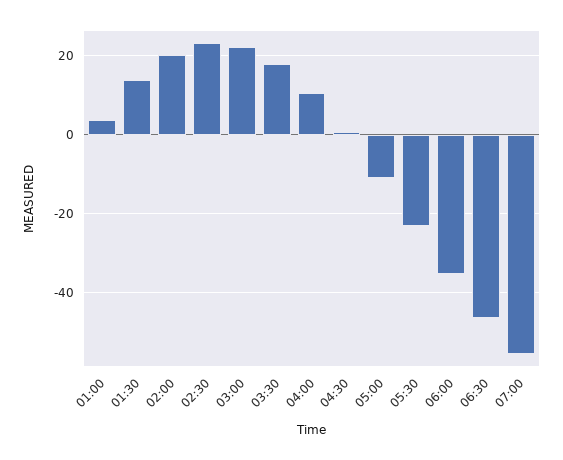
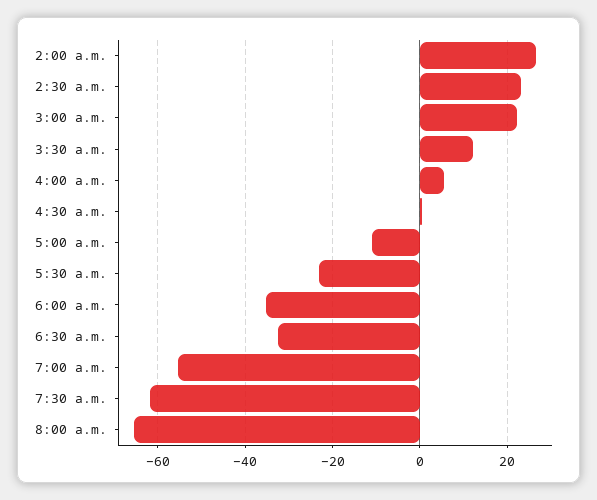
01:00: 4 -> none
01:30: 14 -> none
02:00: 20 -> 26
03:30: 18 -> 12
04:00: 10 -> 6
06:30: -46 -> -32
7:30 a.m.: none -> -62
8:00 a.m.: none -> -66

